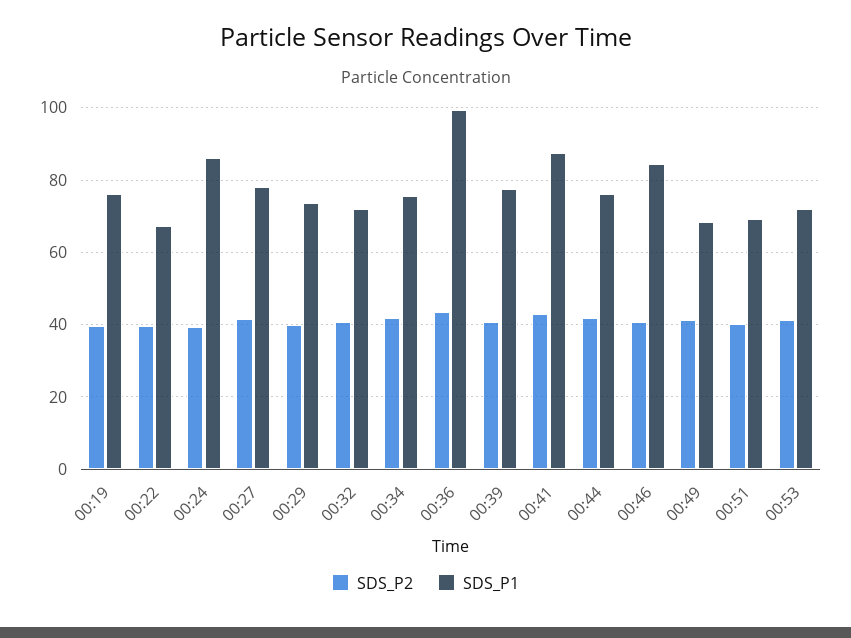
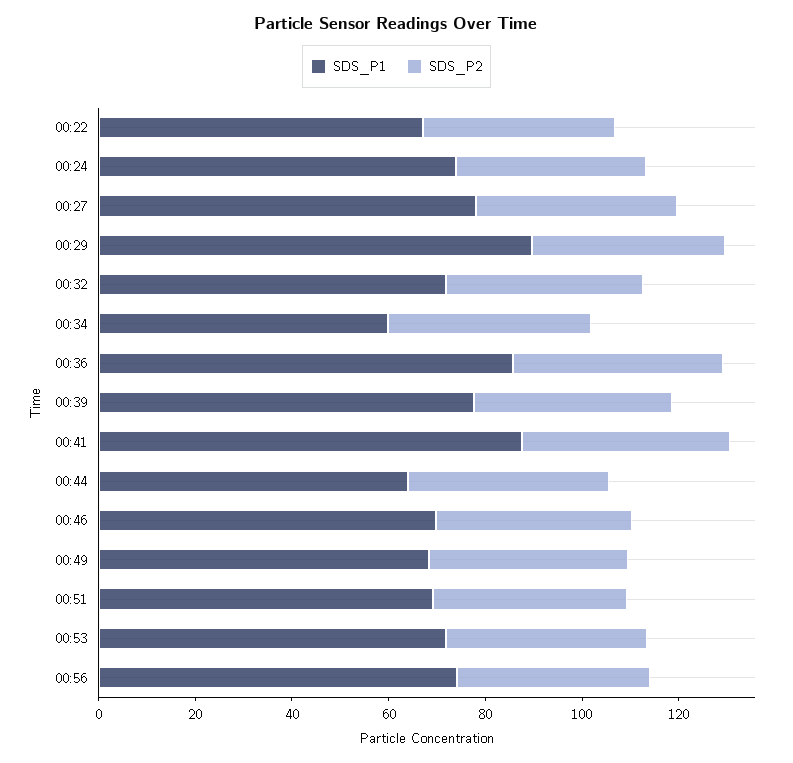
SDS_P2, 00:19: 40 -> none
SDS_P1, 00:19: 76 -> none
SDS_P1, 00:24: 86 -> 75
SDS_P1, 00:29: 74 -> 90
SDS_P1, 00:34: 76 -> 60
SDS_P1, 00:36: 100 -> 85
SDS_P1, 00:44: 76 -> 65
SDS_P1, 00:46: 84 -> 70
SDS_P1, 00:56: none -> 75
SDS_P2, 00:56: none -> 40

